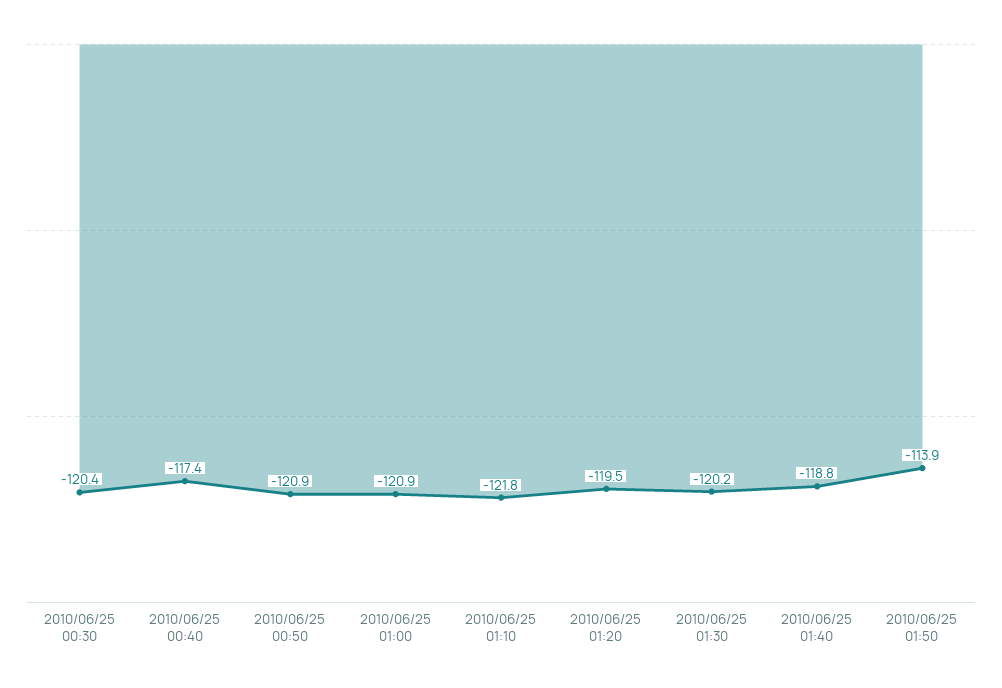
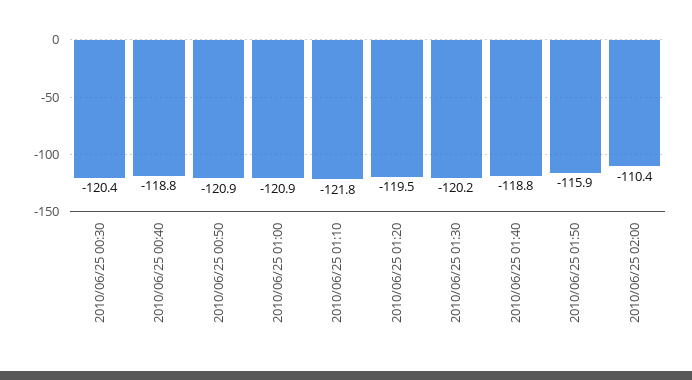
2010/06/25 00:40: -117.4 -> -118.8
2010/06/25 01:50: -113.9 -> -115.9
2010/06/25 02:00: none -> -110.4

